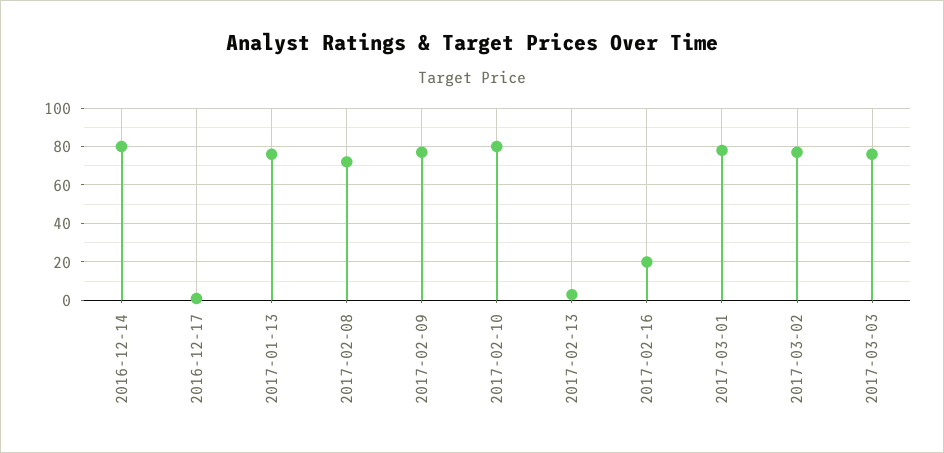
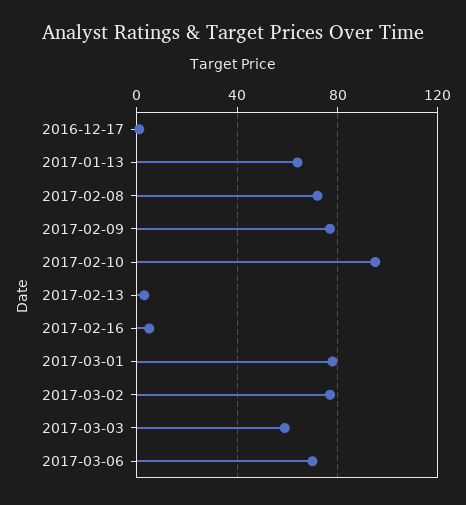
2016-12-14: 80 -> none
2017-01-13: 75 -> 65
2017-02-10: 80 -> 95
2017-02-16: 20 -> 5
2017-03-03: 75 -> 60
2017-03-06: none -> 70

